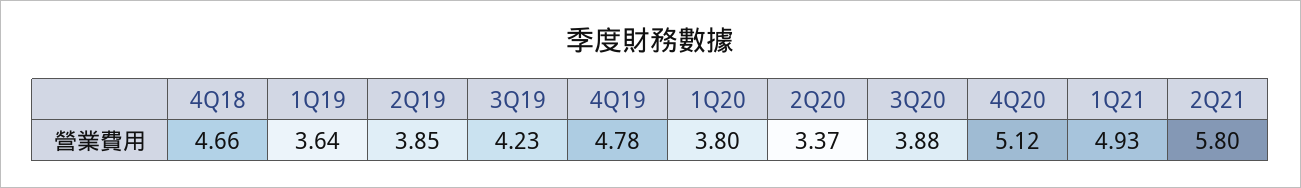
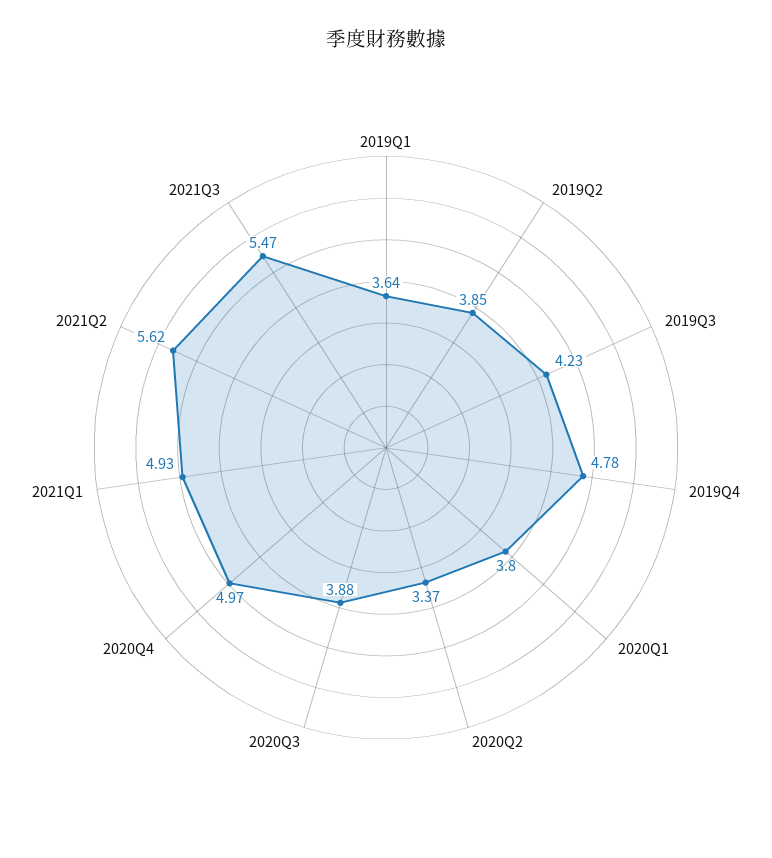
4Q18: 4.66 -> none
4Q20: 5.12 -> 4.97
2Q21: 5.8 -> 5.62
2021Q3: none -> 5.47

